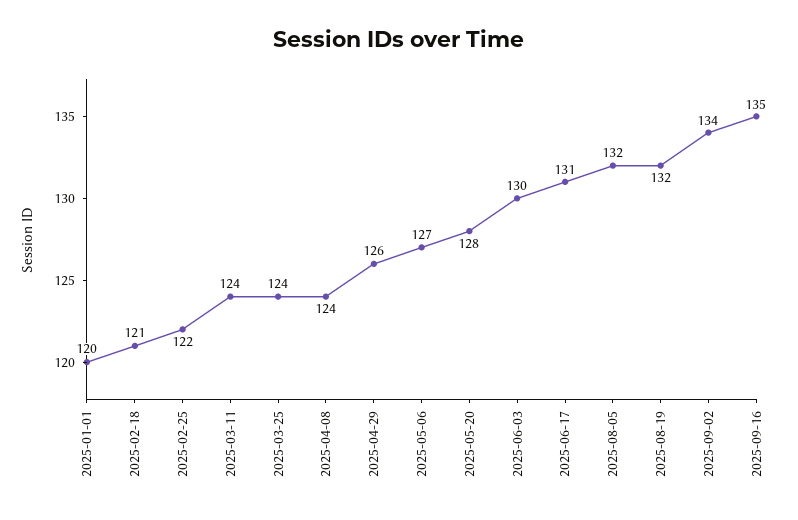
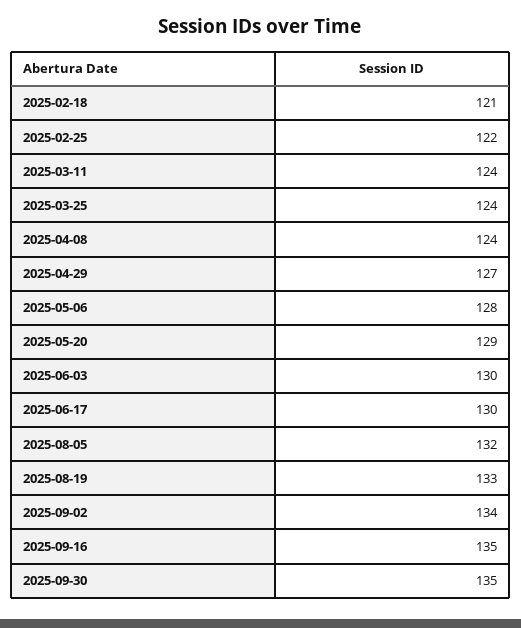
2025-01-01: 120 -> none
2025-04-29: 126 -> 127
2025-05-06: 127 -> 128
2025-05-20: 128 -> 129
2025-06-17: 131 -> 130
2025-08-19: 132 -> 133
2025-09-30: none -> 135

